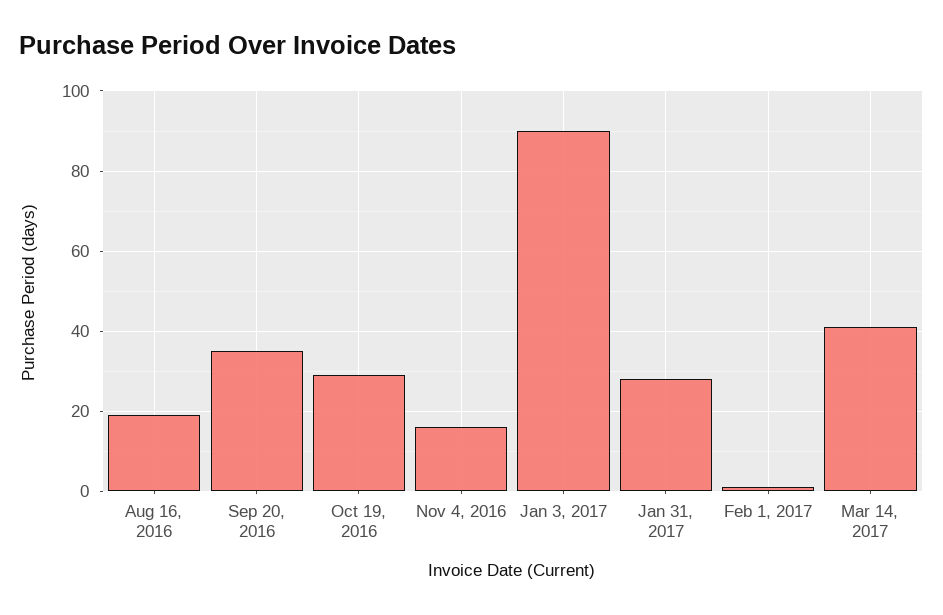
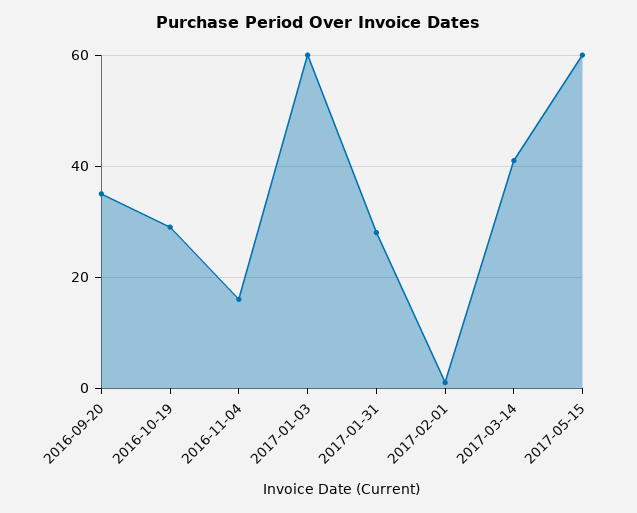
Aug 16, 2016: 20 -> none
Jan 3, 2017: 90 -> 60
2017-05-15: none -> 60

